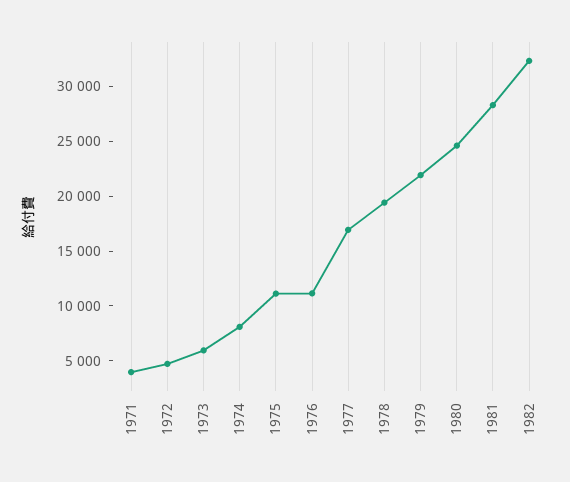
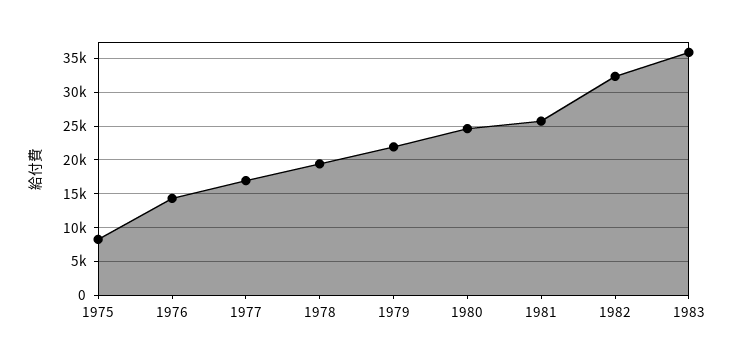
1971: 4000 -> none
1972: 5000 -> none
1973: 6000 -> none
1974: 8000 -> none
1975: 11000 -> 8000
1976: 11000 -> 14000
1981: 28000 -> 26000
1983: none -> 36000

